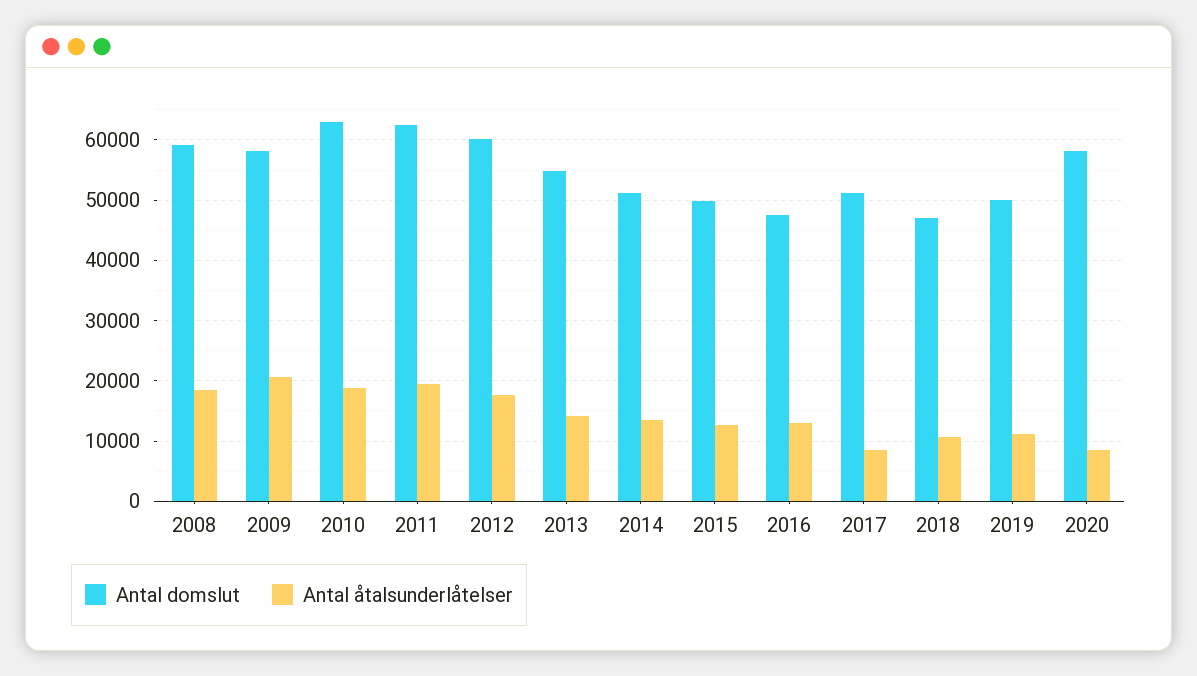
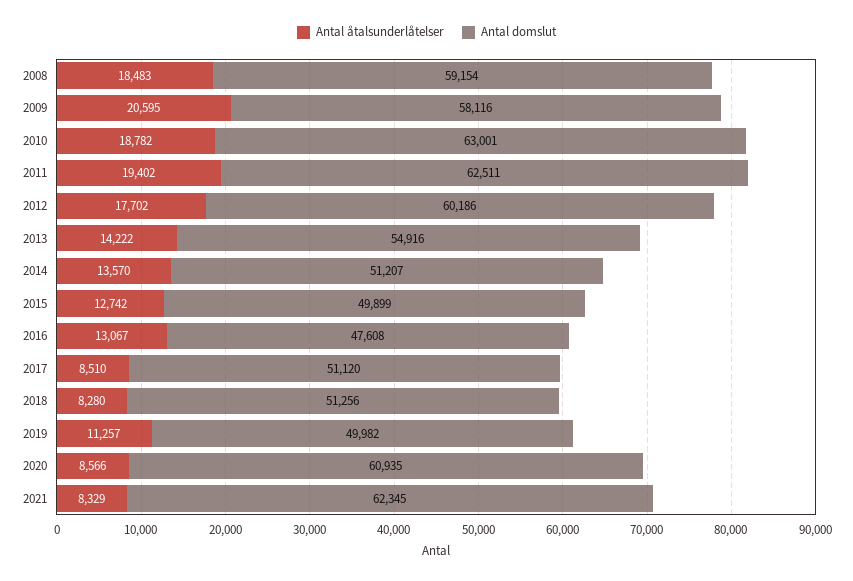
Antal domslut, 2018: 47000 -> 51256
Antal åtalsunderlåtelser, 2018: 11000 -> 8280
Antal domslut, 2020: 58000 -> 60935
Antal åtalsunderlåtelser, 2021: none -> 8329
Antal domslut, 2021: none -> 62345

